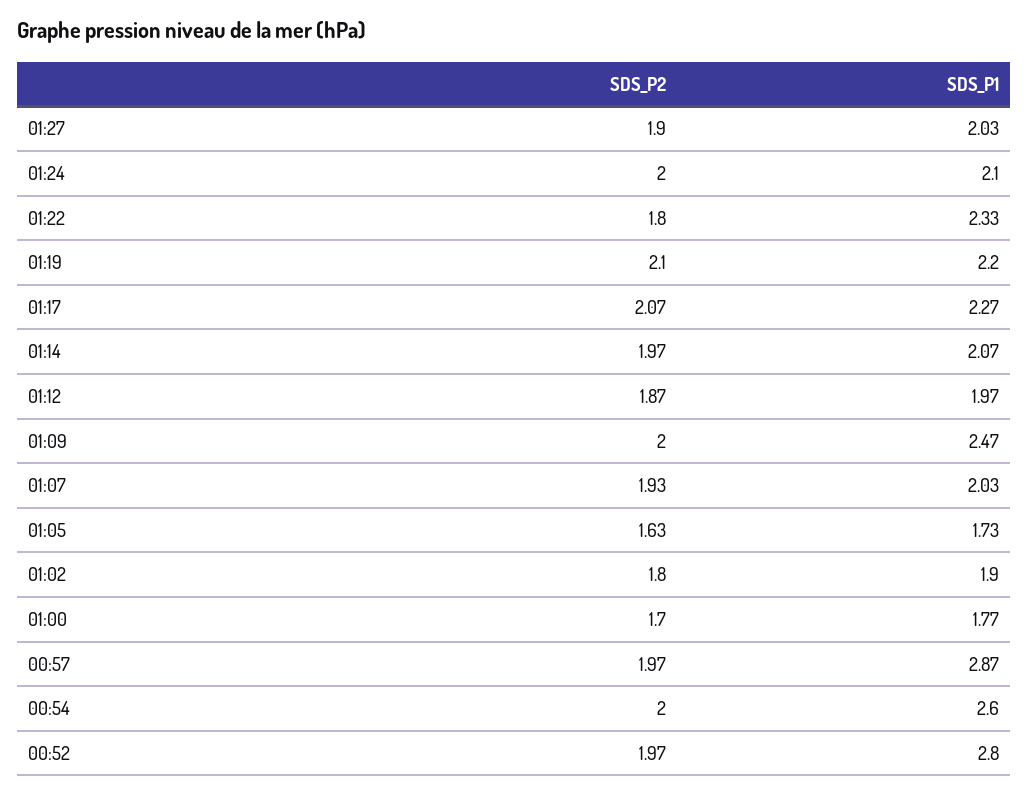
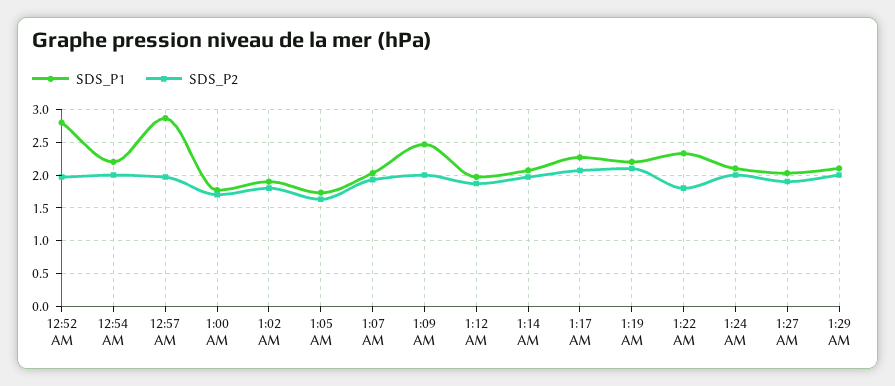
SDS_P1, 00:54: 2.6 -> 2.2
SDS_P1, 1:29 AM: none -> 2.1
SDS_P2, 1:29 AM: none -> 2

